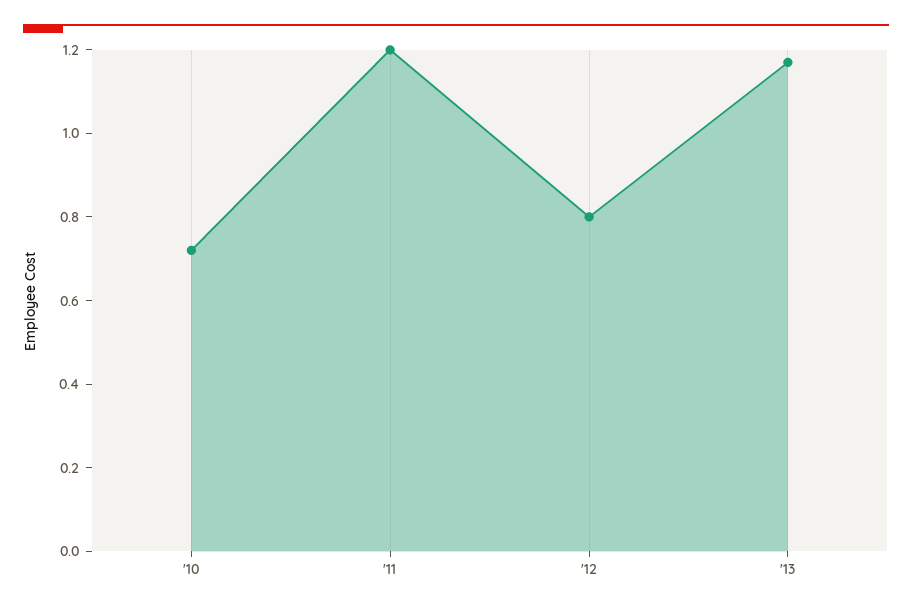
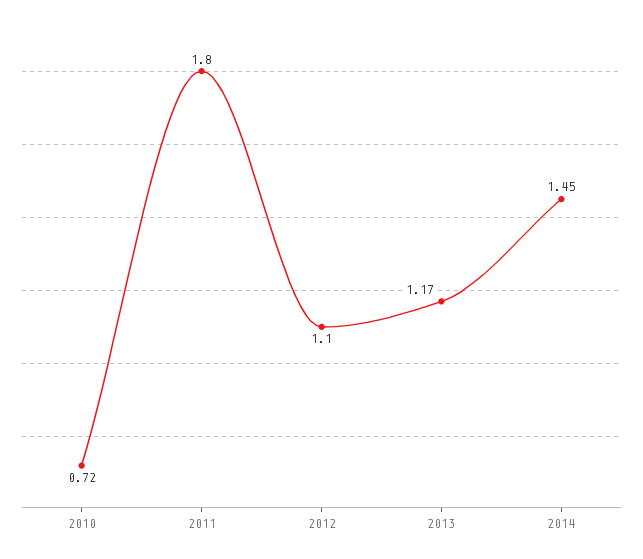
'11: 1.2 -> 1.8
'12: 0.8 -> 1.1
2014: none -> 1.45

